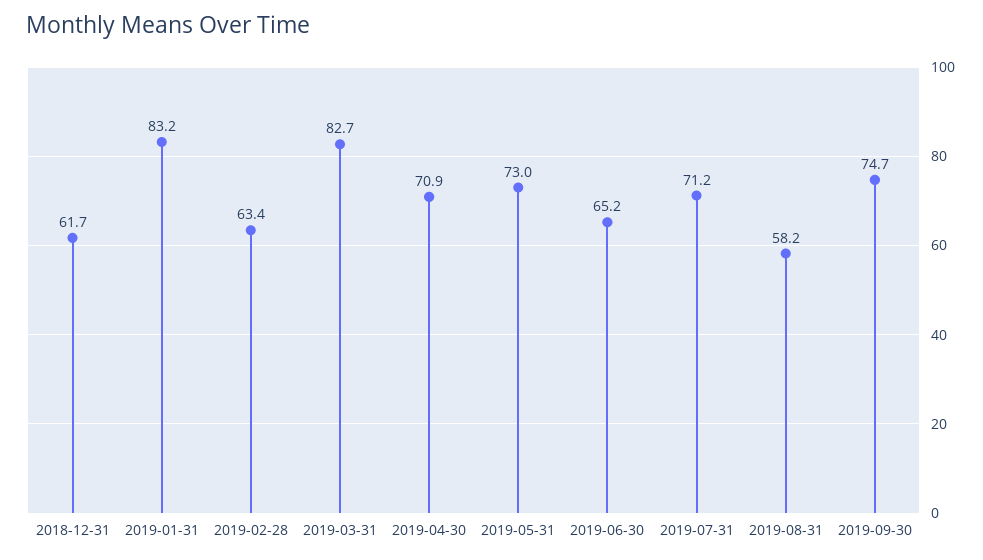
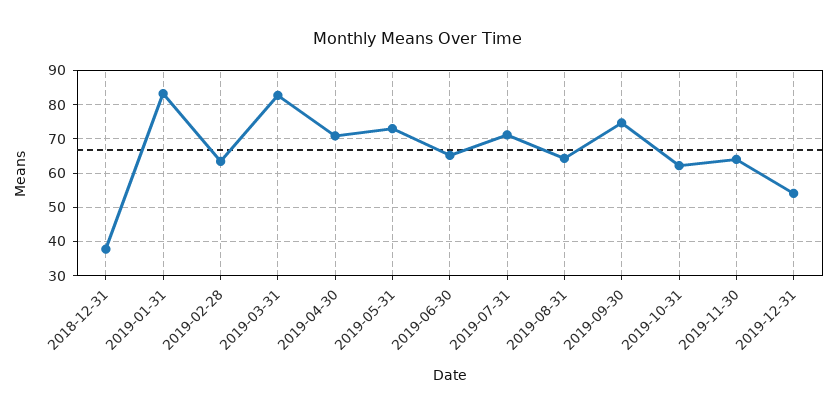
2018-12-31: 61.7 -> 38
2019-08-31: 58.2 -> 64
2019-10-31: none -> 62
2019-11-30: none -> 64
2019-12-31: none -> 54

